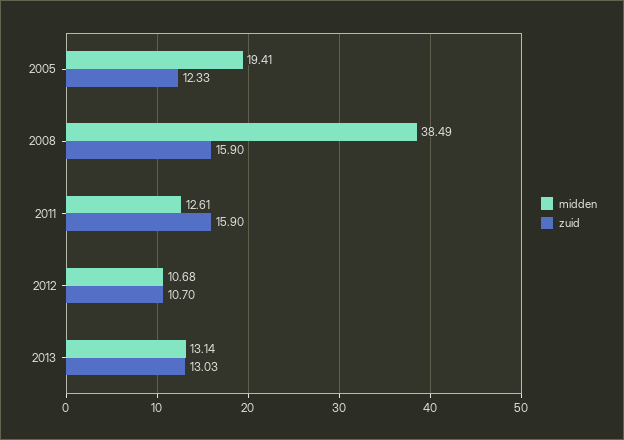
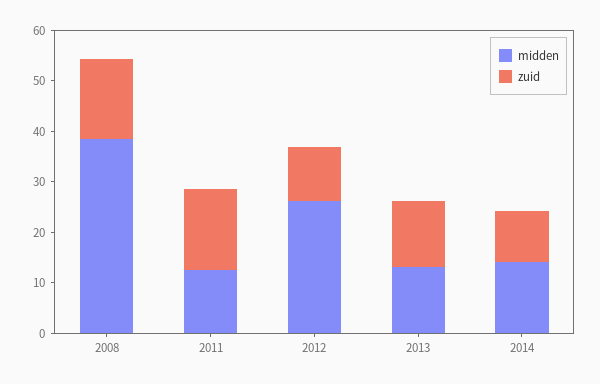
midden, 2005: 19.41 -> none
zuid, 2005: 12.33 -> none
midden, 2012: 10.68 -> 26
midden, 2014: none -> 14
zuid, 2014: none -> 10

